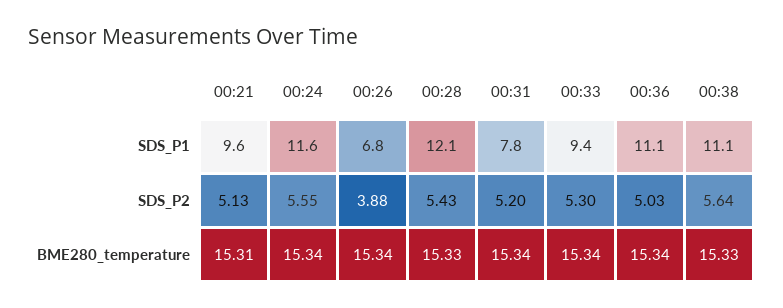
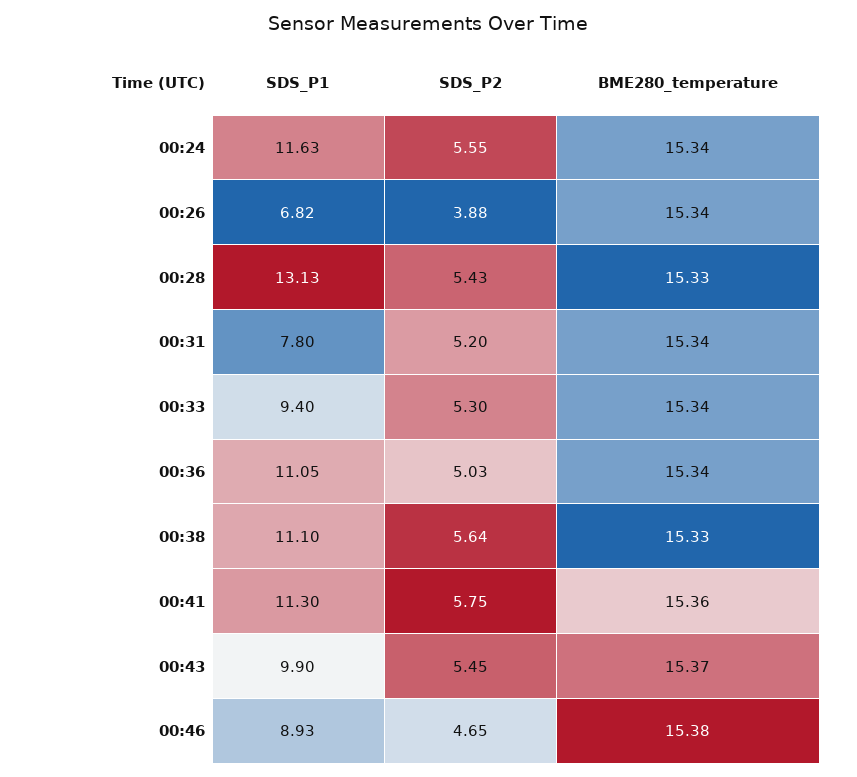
00:21, SDS_P1: 9.6 -> none
00:28, SDS_P1: 12.1 -> 13.13
00:21, SDS_P2: 5.13 -> none
00:21, BME280_temperature: 15.31 -> none
00:41, SDS_P1: none -> 11.3
00:41, SDS_P2: none -> 5.75
00:41, BME280_temperature: none -> 15.36
00:43, SDS_P1: none -> 9.9
00:43, SDS_P2: none -> 5.45
00:43, BME280_temperature: none -> 15.37
00:46, SDS_P1: none -> 8.93
00:46, SDS_P2: none -> 4.65
00:46, BME280_temperature: none -> 15.38

